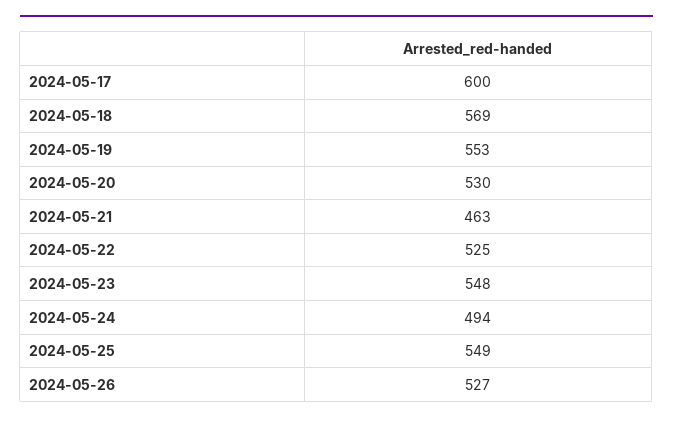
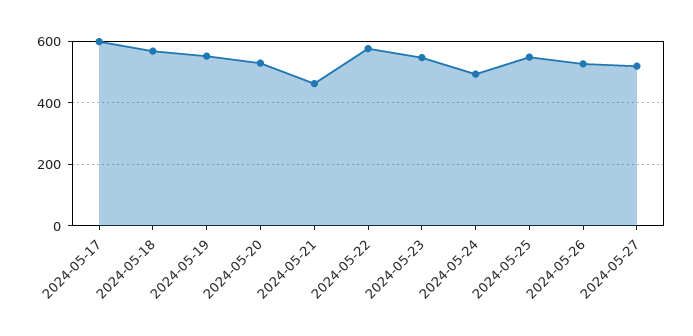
2024-05-22: 525 -> 580
2024-05-27: none -> 520

